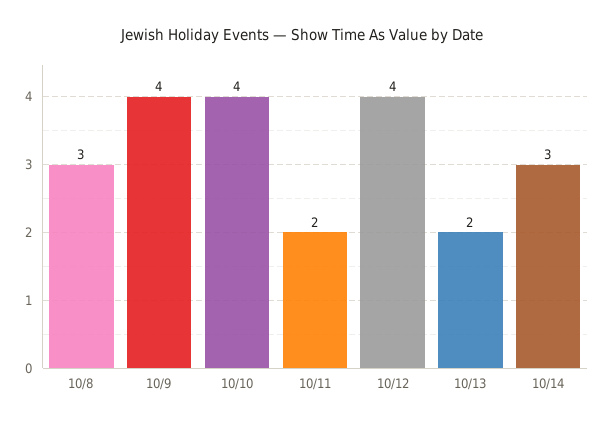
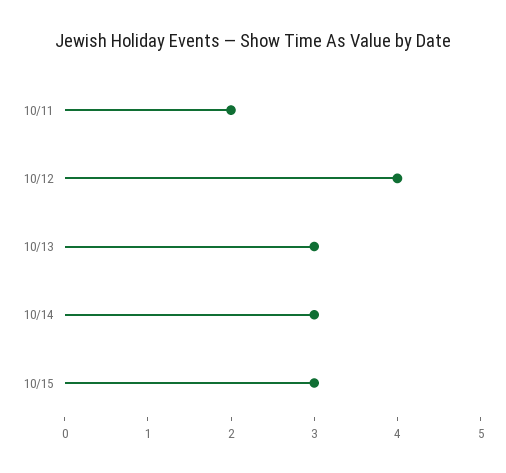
10/8: 3 -> none
10/9: 4 -> none
10/10: 4 -> none
10/13: 2 -> 3
10/15: none -> 3

